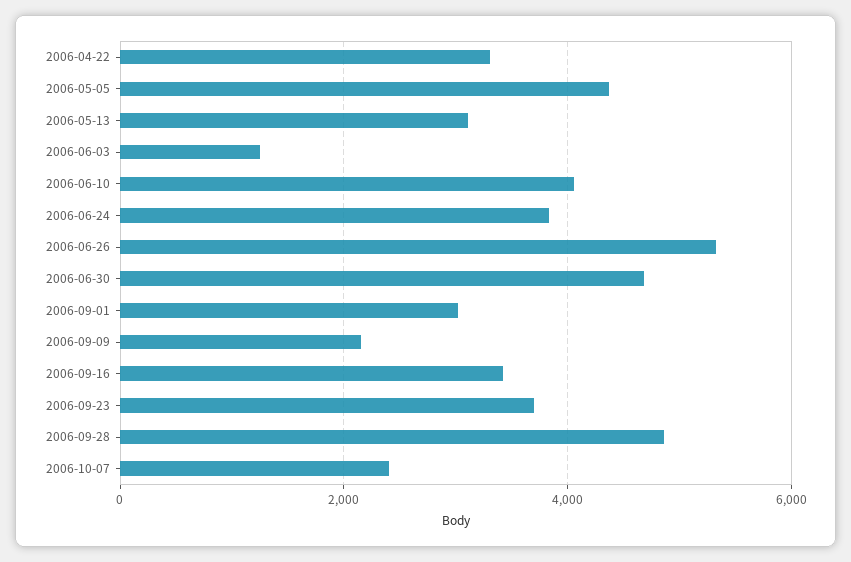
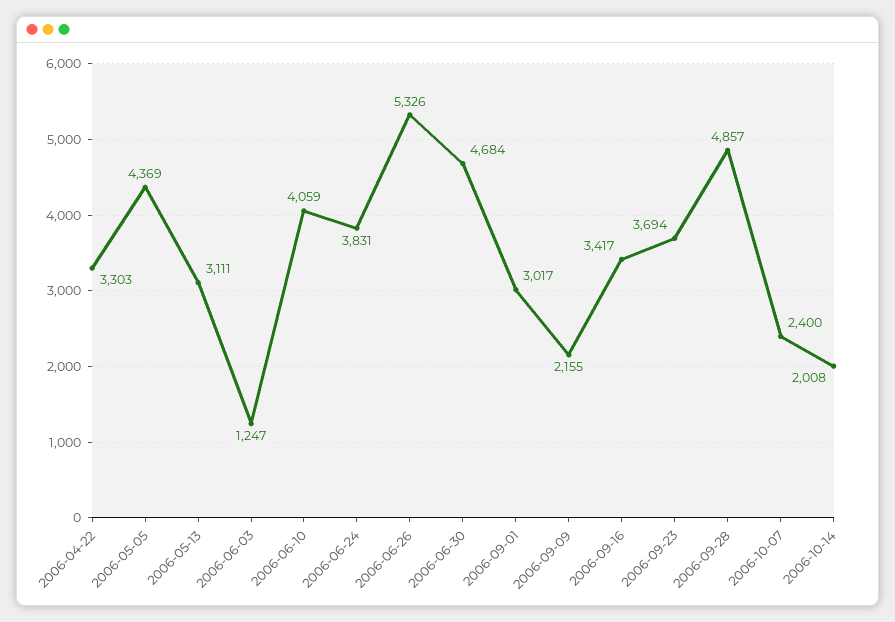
2006-10-14: none -> 2008

